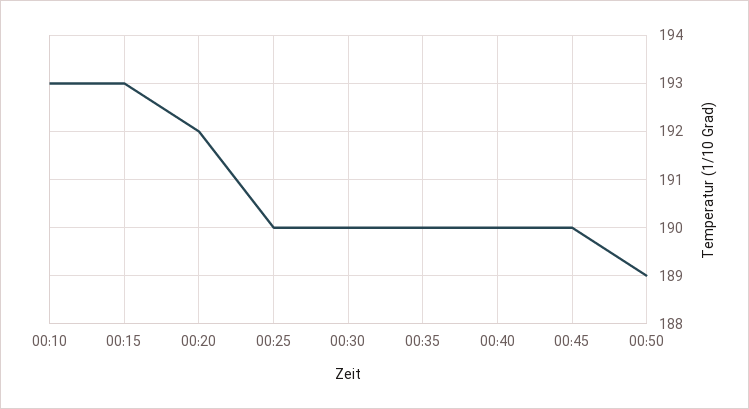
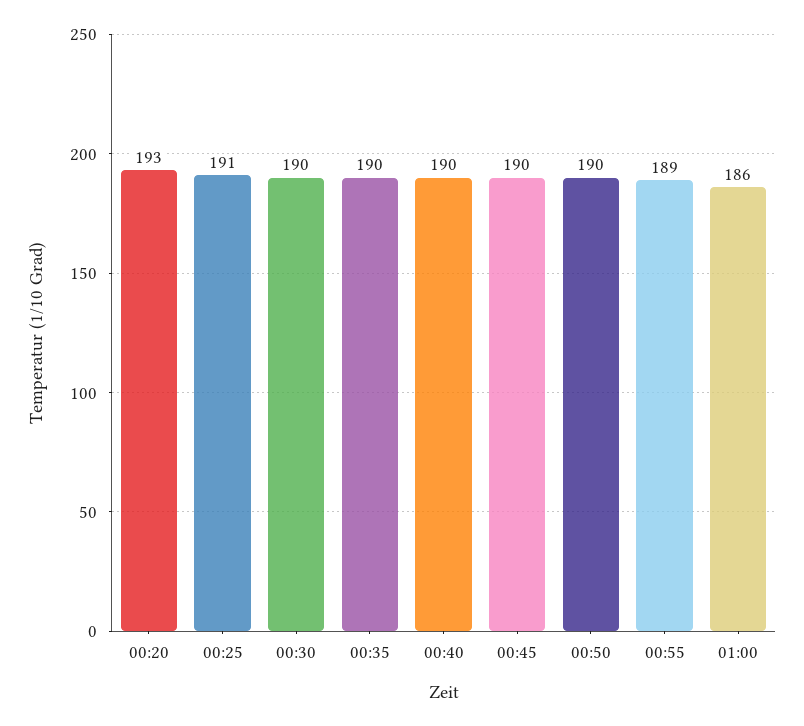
00:10: 193 -> none
00:15: 193 -> none
00:20: 192 -> 193
00:25: 190 -> 191
00:50: 189 -> 190
00:55: none -> 189
01:00: none -> 186

